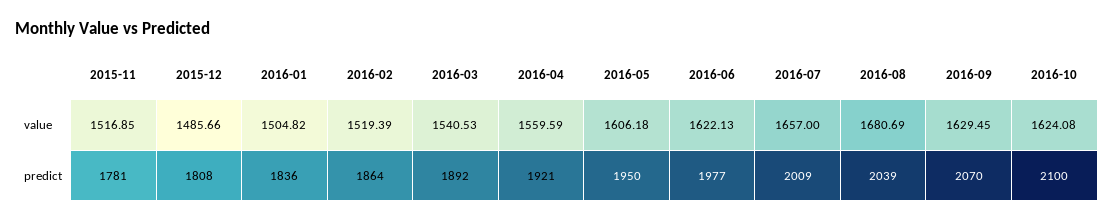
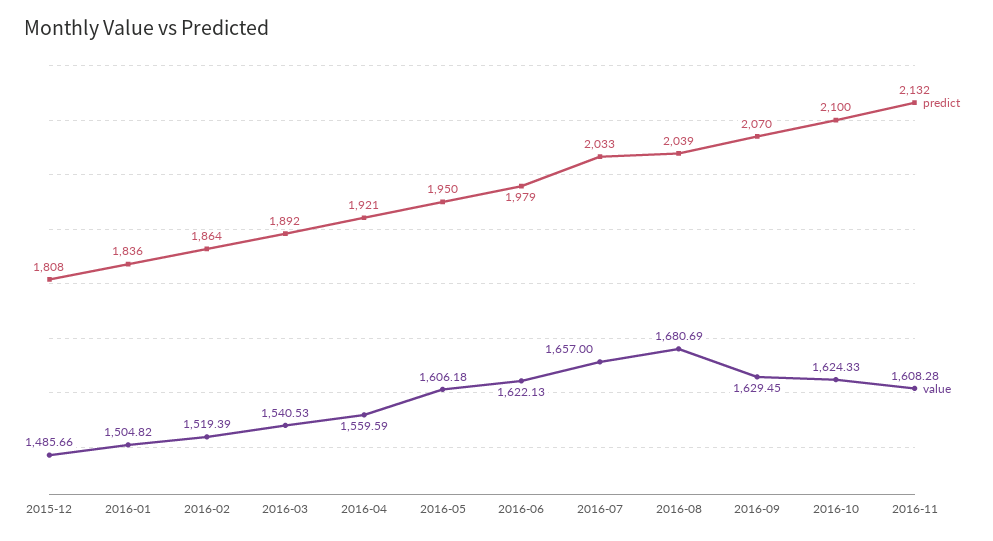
value, 2015-11: 1516.85 -> none
value, 2016-10: 1624.08 -> 1624.33
predict, 2015-11: 1781 -> none
predict, 2016-06: 1977 -> 1979
predict, 2016-07: 2009 -> 2033
predict, 2016-11: none -> 2132
value, 2016-11: none -> 1608.28

